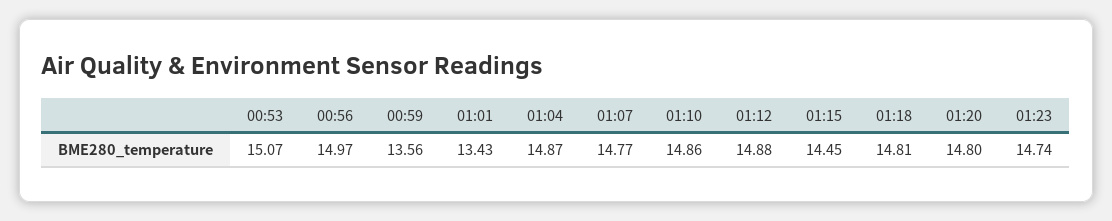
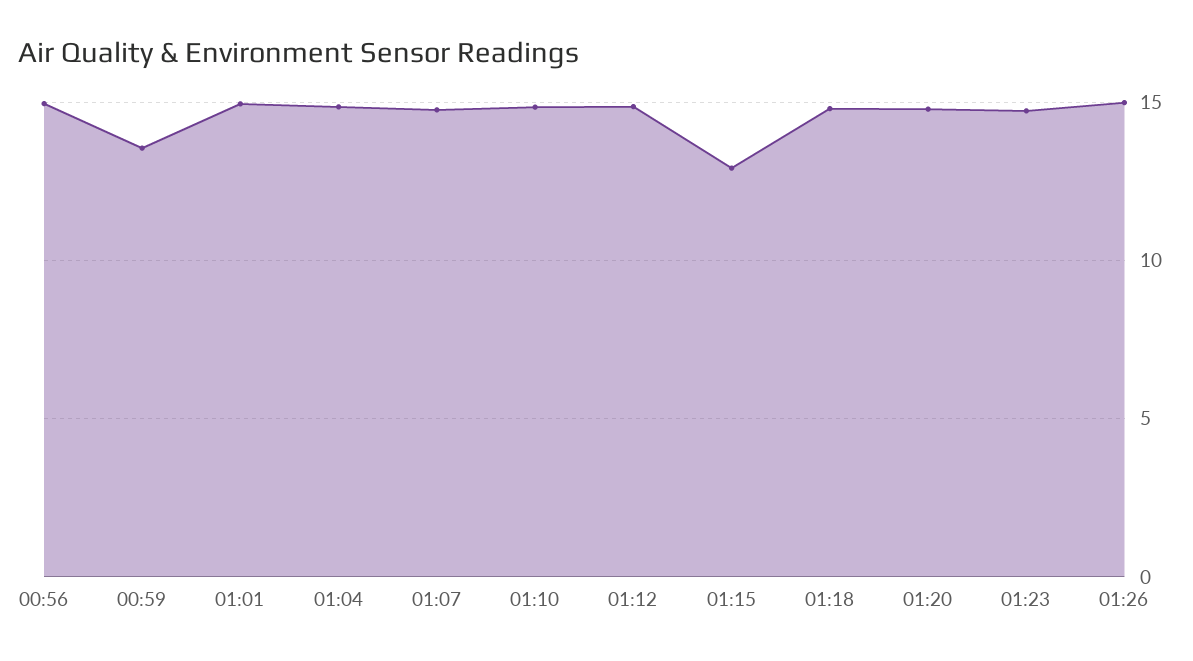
00:53: 15.07 -> none
01:01: 13.43 -> 15
01:15: 14.45 -> 13
01:26: none -> 15

